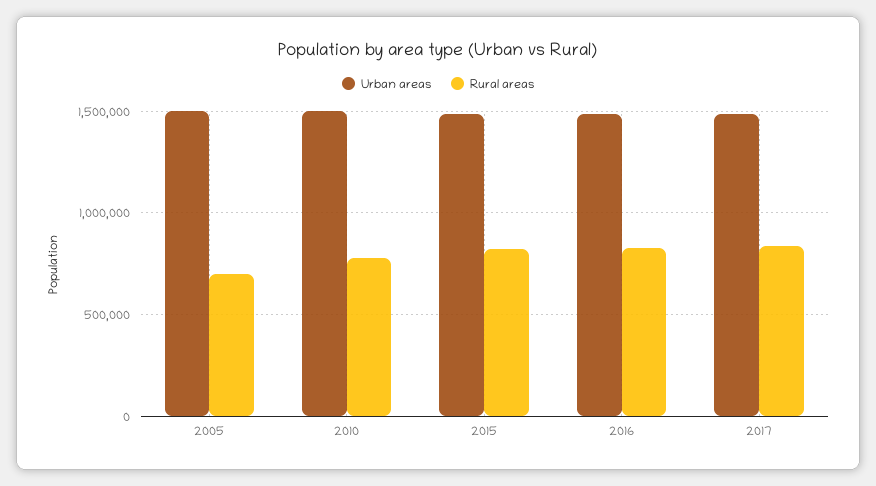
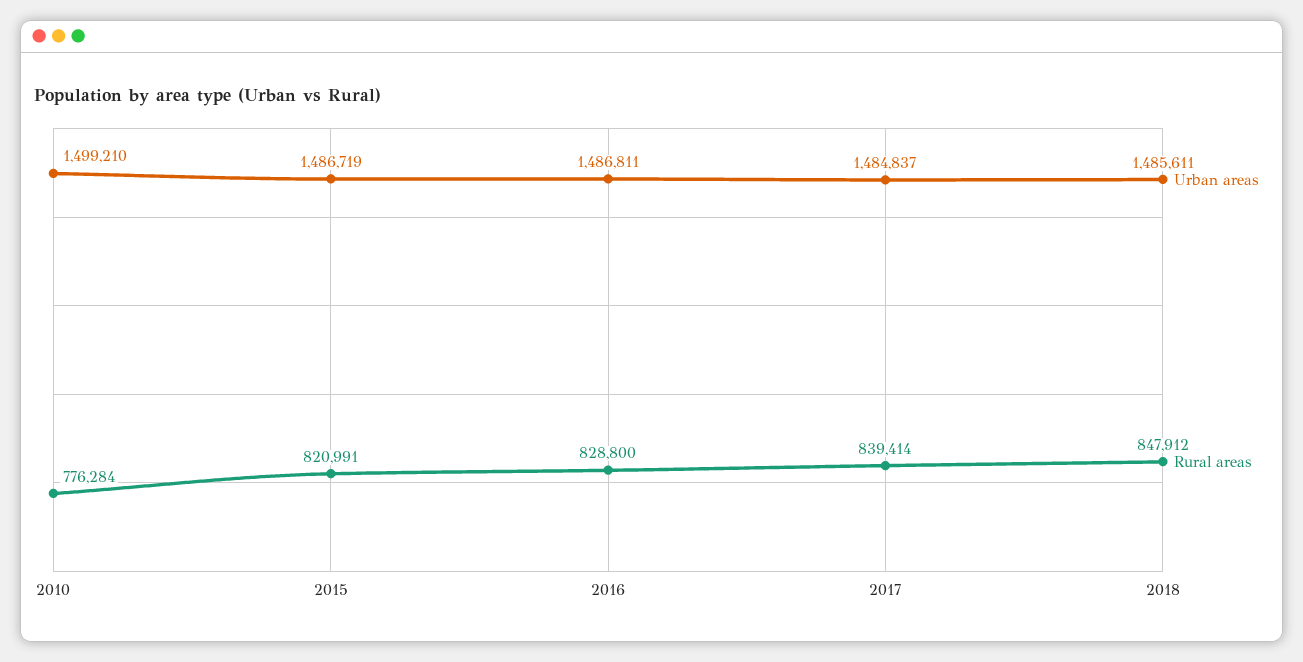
Urban areas, 2005: 1500000 -> none
Rural areas, 2005: 700000 -> none
Urban areas, 2018: none -> 1485611
Rural areas, 2018: none -> 847912

